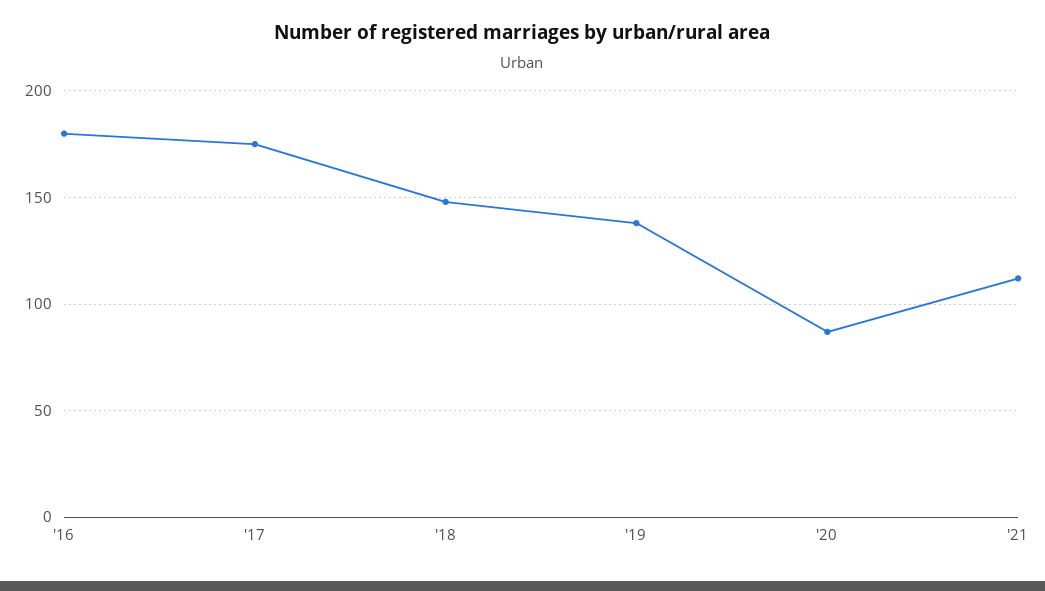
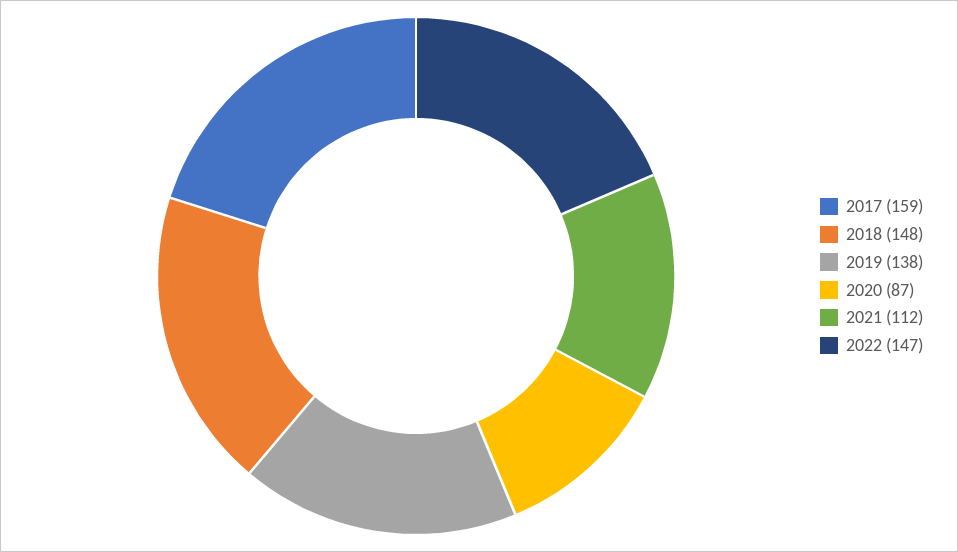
'16: 180 -> none
'17: 175 -> 159
2022: none -> 147

